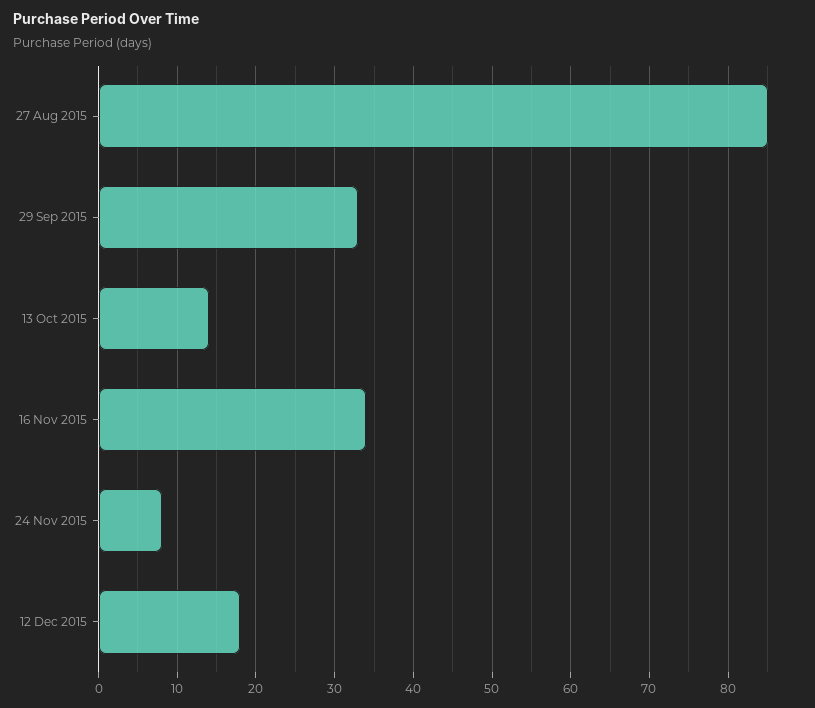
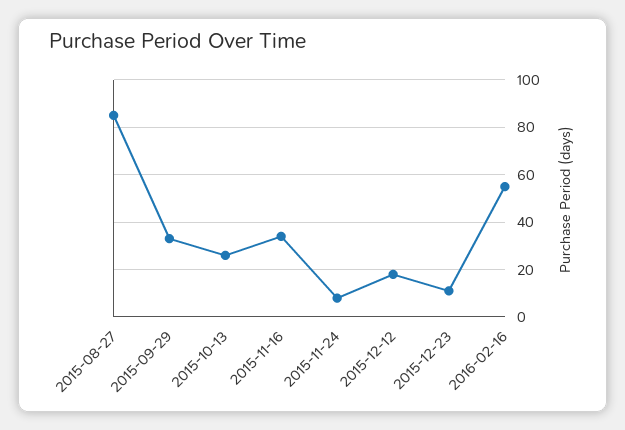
13 Oct 2015: 14 -> 25
2015-12-23: none -> 10
2016-02-16: none -> 55

